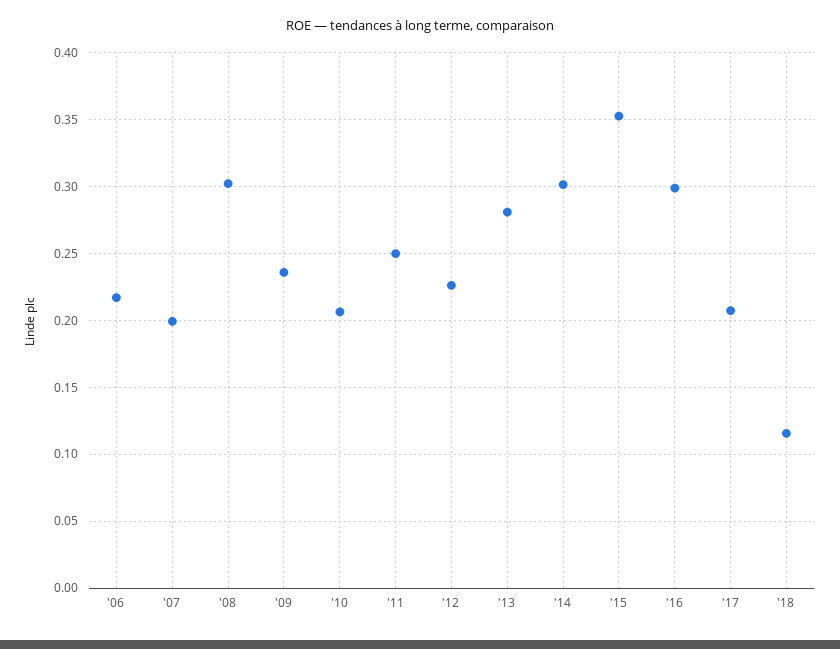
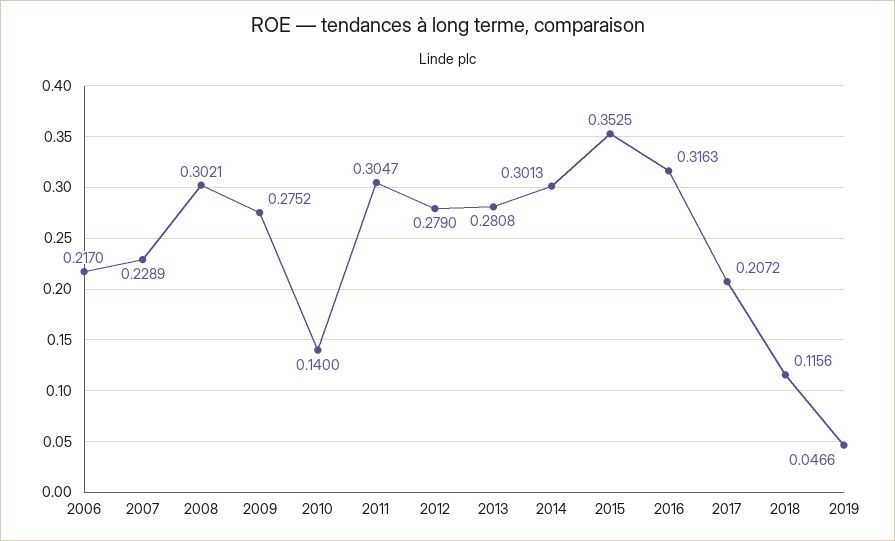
'07: 0.2 -> 0.2289
'09: 0.235 -> 0.2752
'10: 0.205 -> 0.14
'11: 0.25 -> 0.3047
'12: 0.225 -> 0.279
'16: 0.3 -> 0.3163
2019: none -> 0.0466

